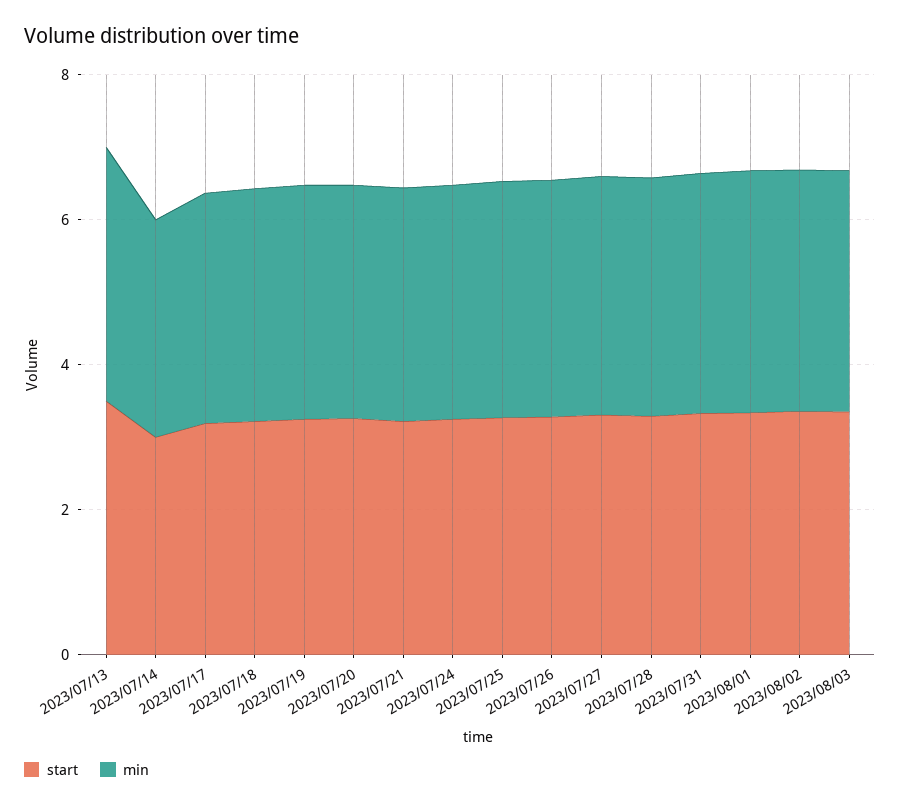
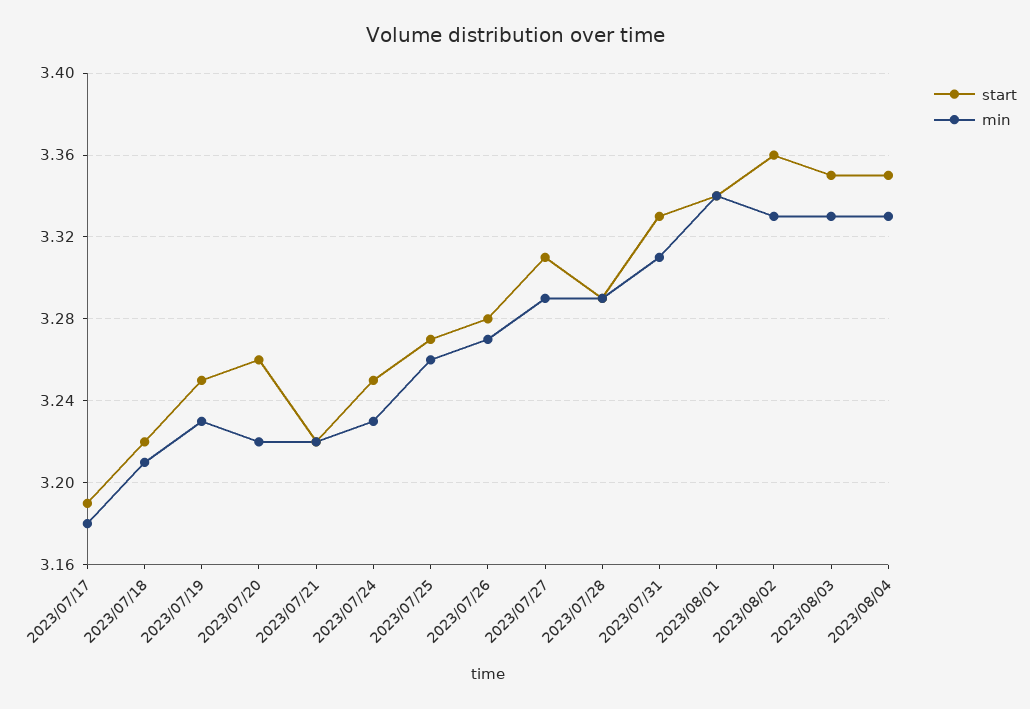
start, 2023/07/13: 3.5 -> none
min, 2023/07/13: 3.5 -> none
start, 2023/07/14: 3 -> none
min, 2023/07/14: 3 -> none
start, 2023/08/04: none -> 3.35
min, 2023/08/04: none -> 3.33

